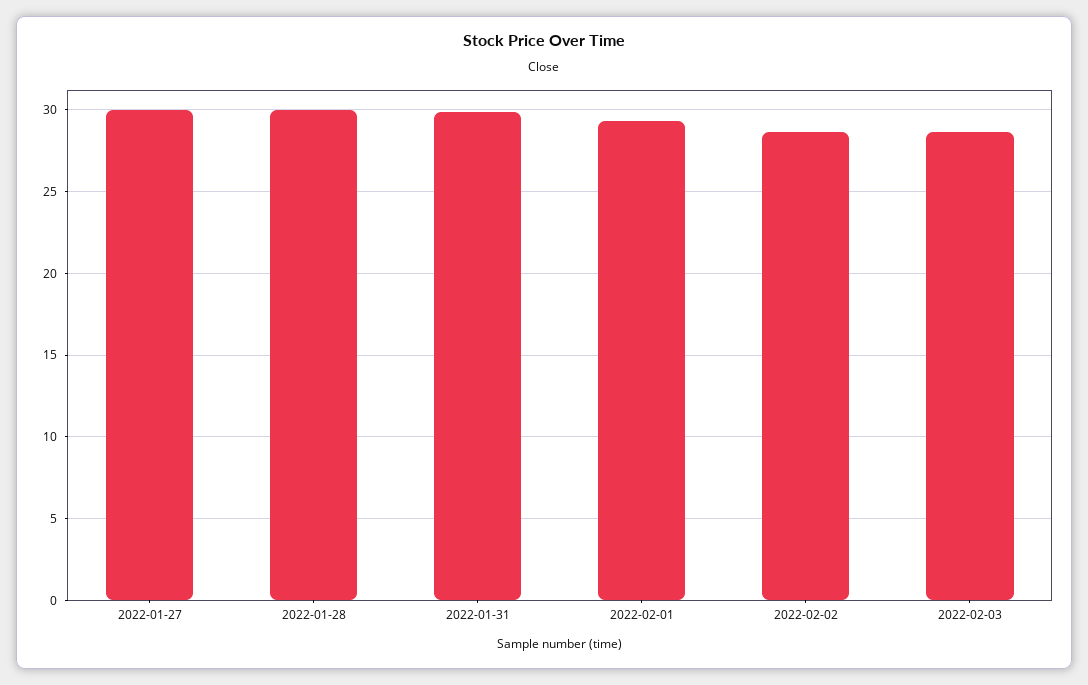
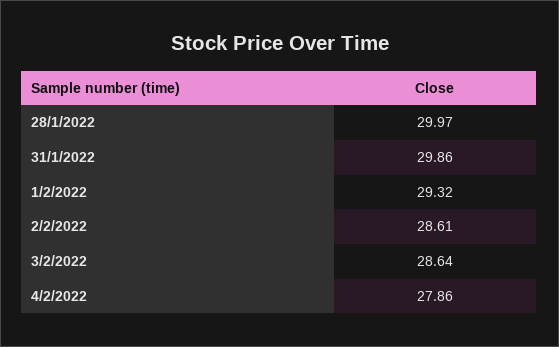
2022-01-27: 30 -> none
4/2/2022: none -> 27.86

